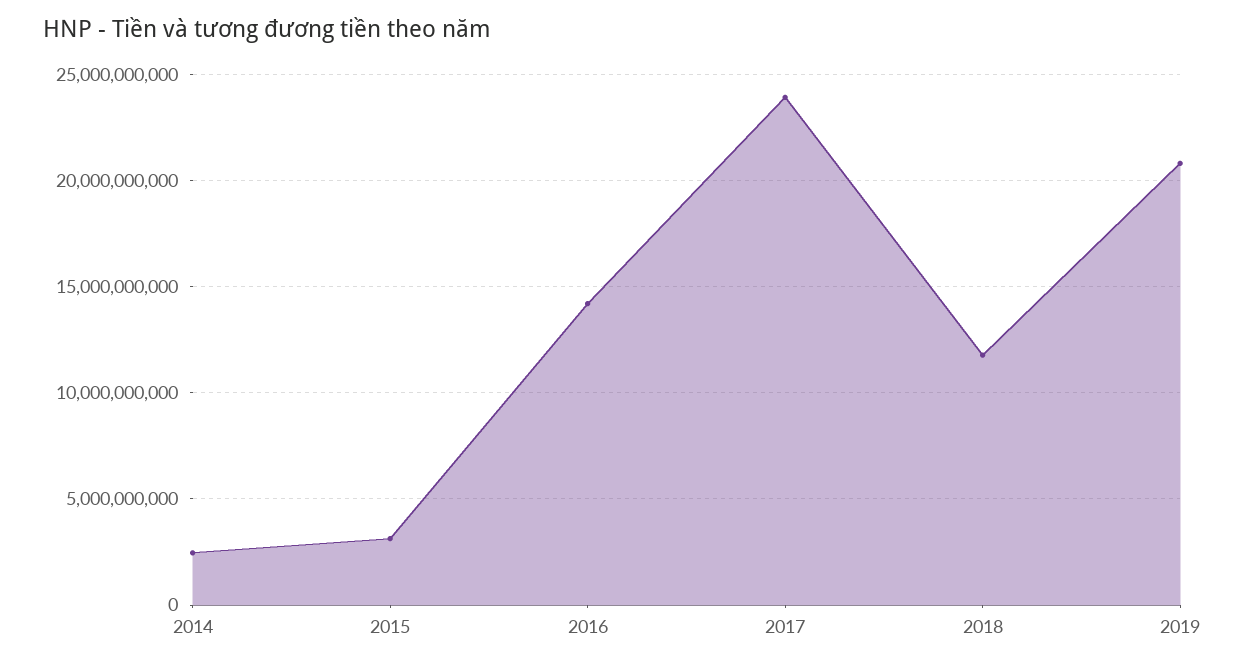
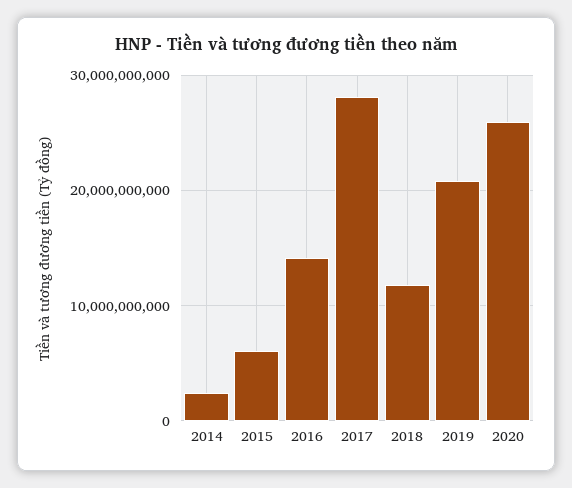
2015: 3000000000 -> 6000000000
2017: 24000000000 -> 28000000000
2020: none -> 26000000000

